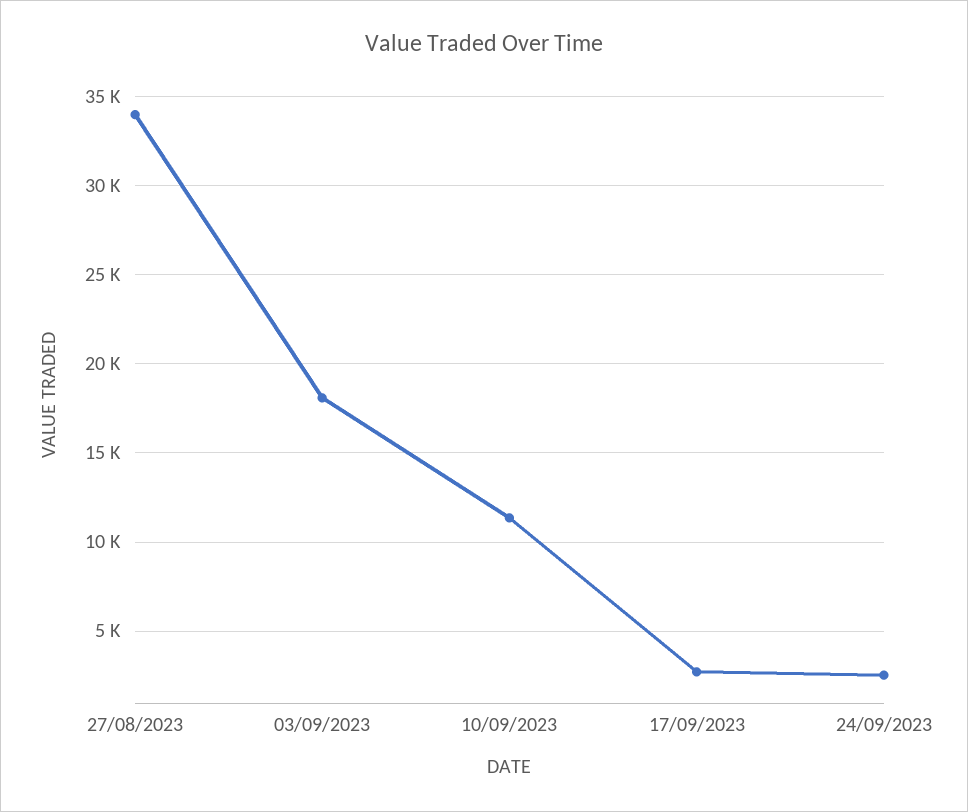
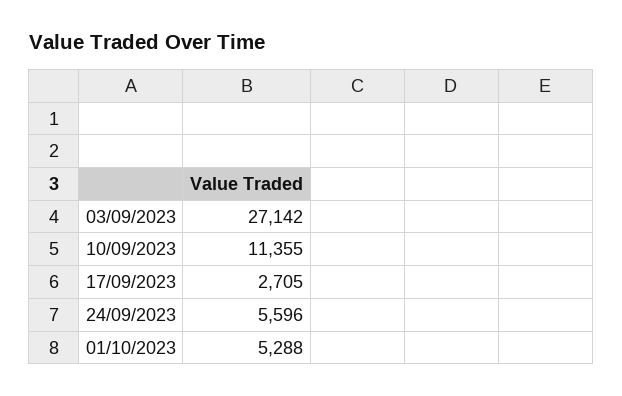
27/08/2023: 34000 -> none
03/09/2023: 18000 -> 27142
24/09/2023: 2500 -> 5596
01/10/2023: none -> 5288

